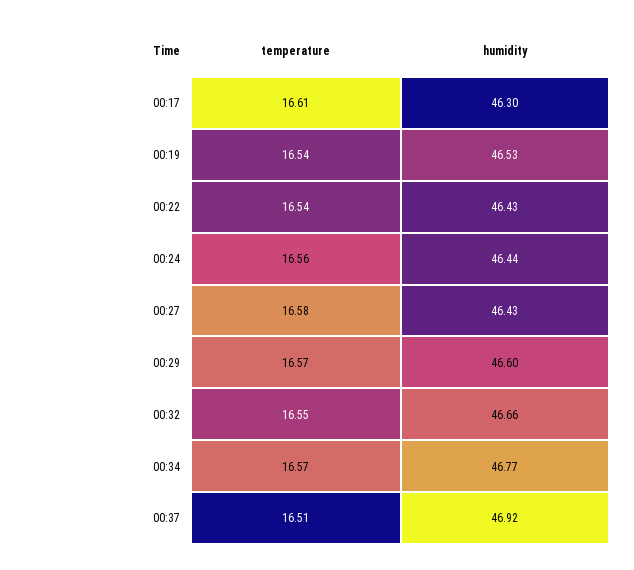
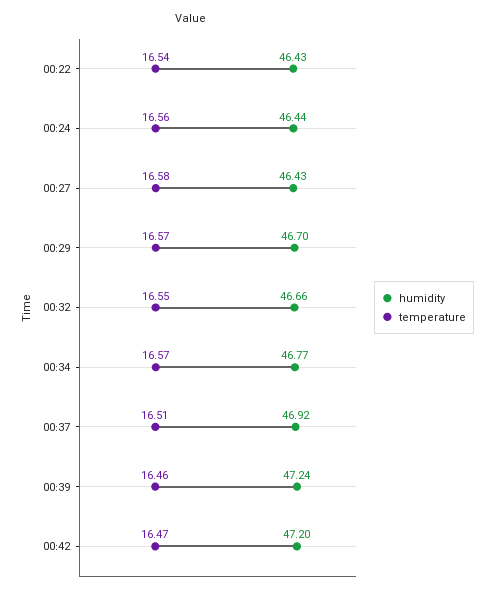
temperature, 00:17: 16.61 -> none
humidity, 00:17: 46.3 -> none
temperature, 00:19: 16.54 -> none
humidity, 00:19: 46.53 -> none
humidity, 00:29: 46.6 -> 46.7
humidity, 00:39: none -> 47.24
temperature, 00:39: none -> 16.46
humidity, 00:42: none -> 47.2
temperature, 00:42: none -> 16.47

